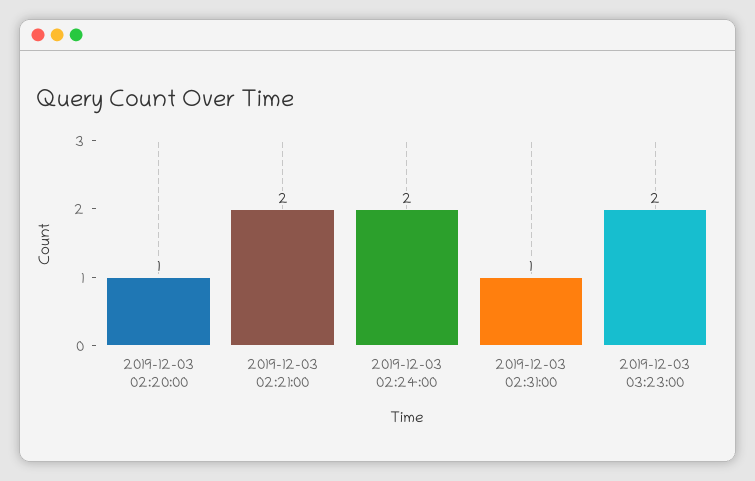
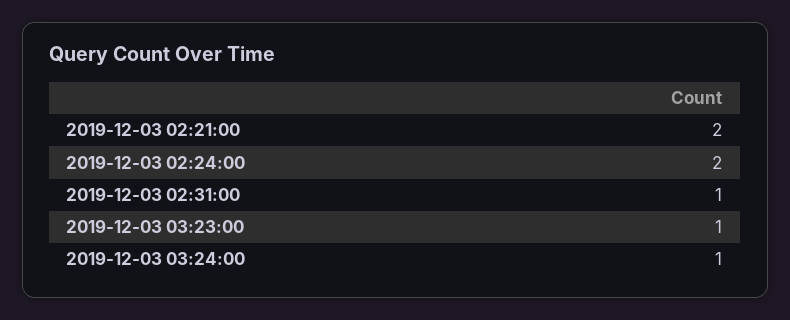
2019-12-03 02:20:00: 1 -> none
2019-12-03 03:23:00: 2 -> 1
2019-12-03 03:24:00: none -> 1

